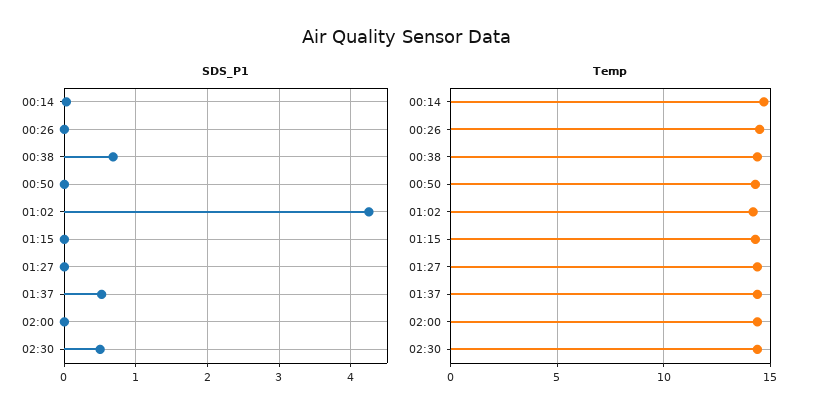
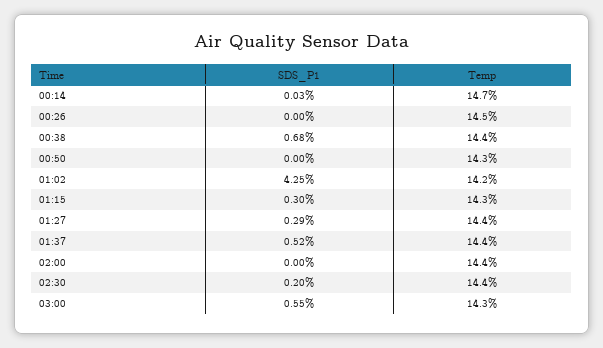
SDS_P1, 01:15: 0 -> 0.3
SDS_P1, 01:27: 0 -> 0.29
SDS_P1, 02:30: 0.5 -> 0.2
SDS_P1, 03:00: none -> 0.55
Temp, 03:00: none -> 14.3

